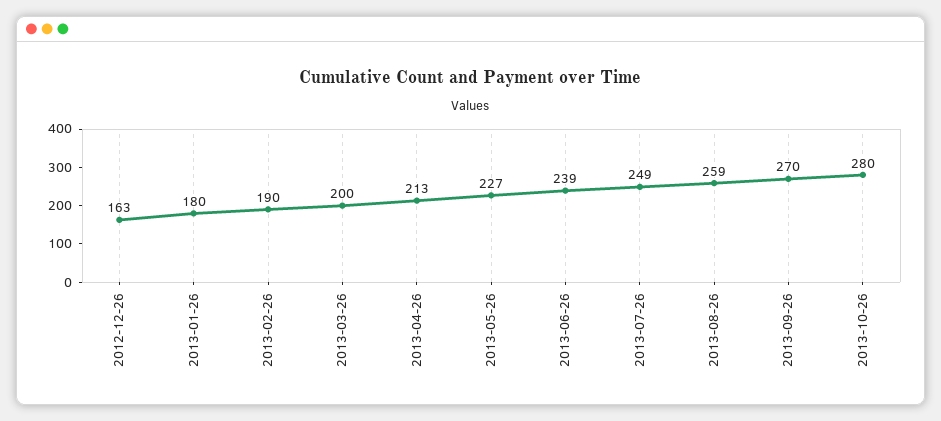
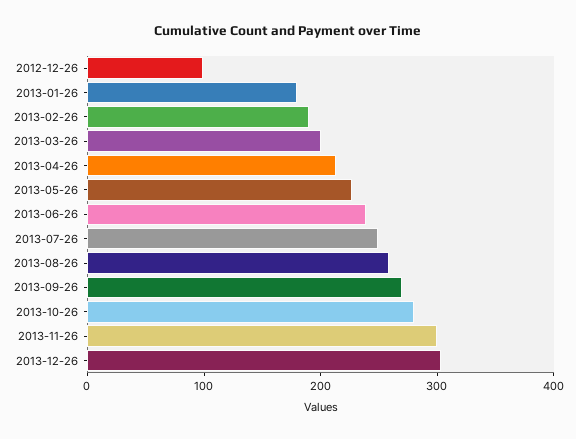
2012-12-26: 163 -> 100
2013-11-26: none -> 300
2013-12-26: none -> 300

